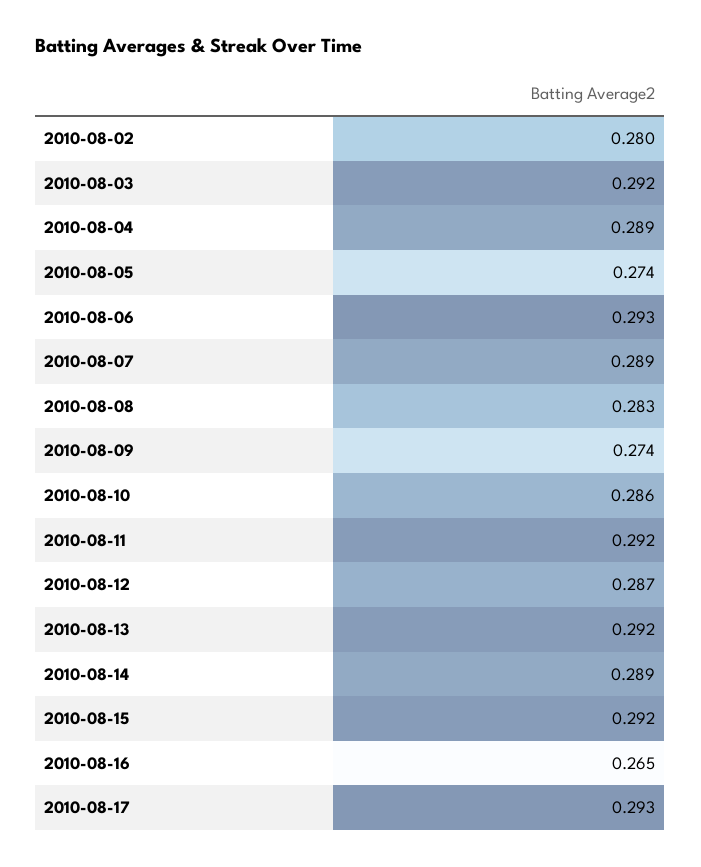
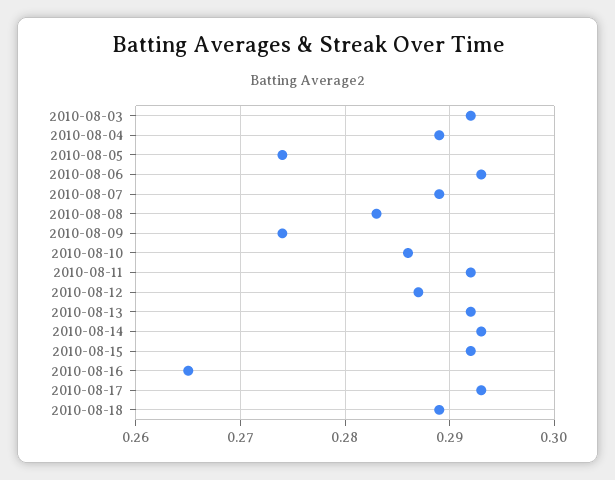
2010-08-02: 0.28 -> none
2010-08-14: 0.289 -> 0.293
2010-08-18: none -> 0.289

